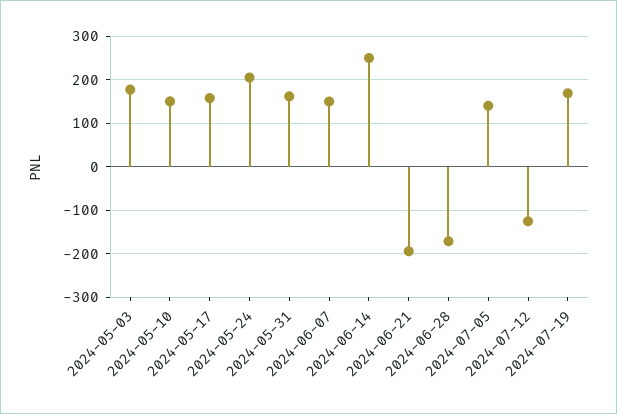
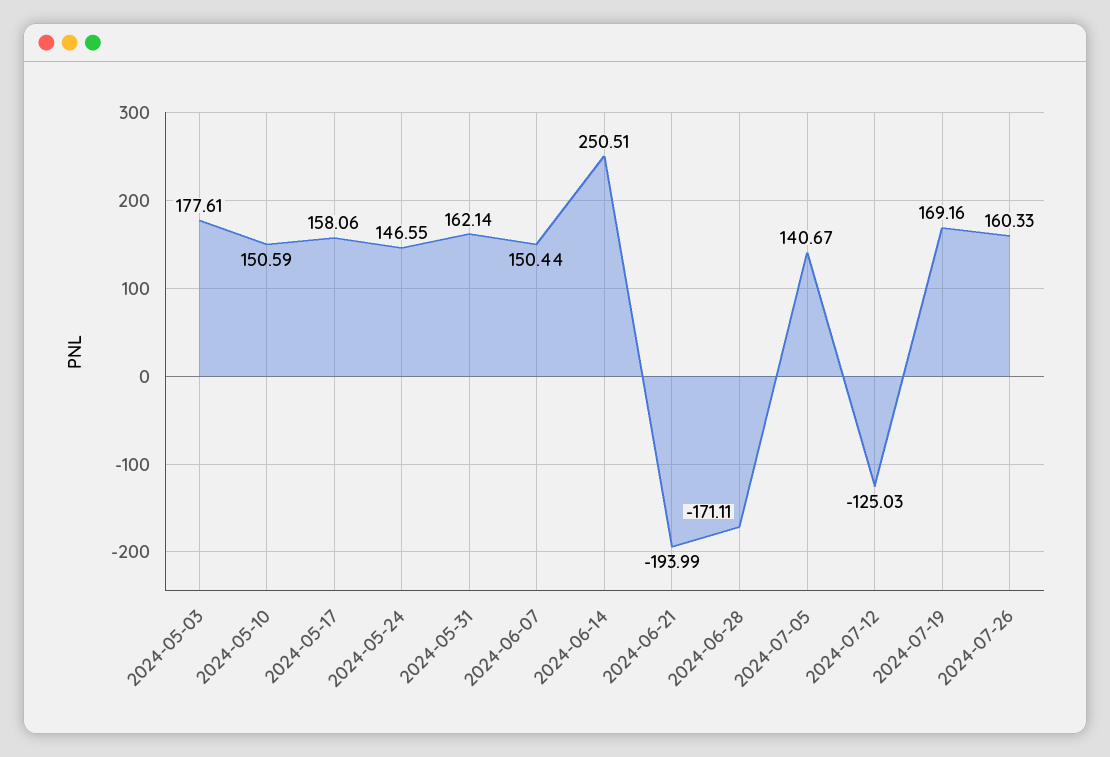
2024-05-24: 200 -> 146.55
2024-07-26: none -> 160.33

